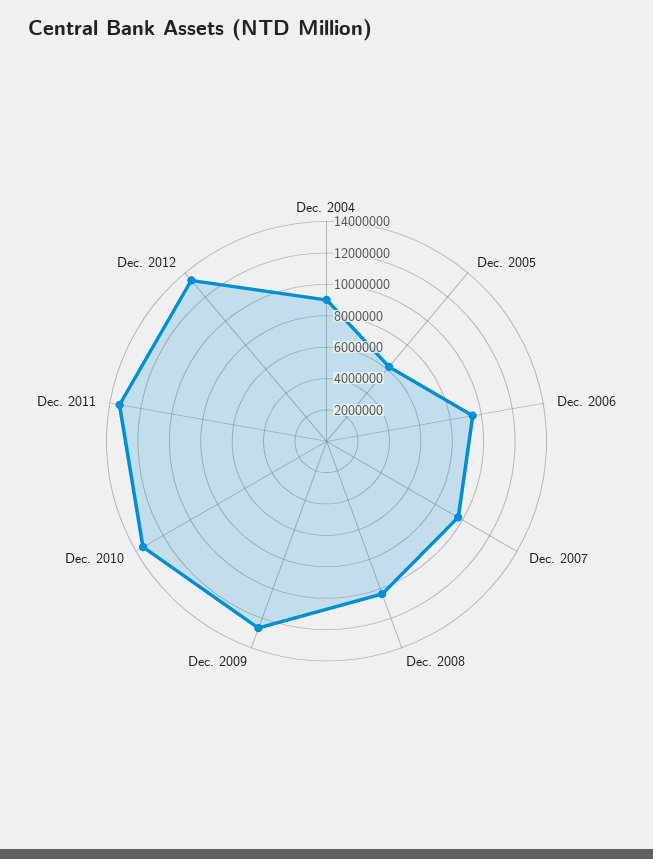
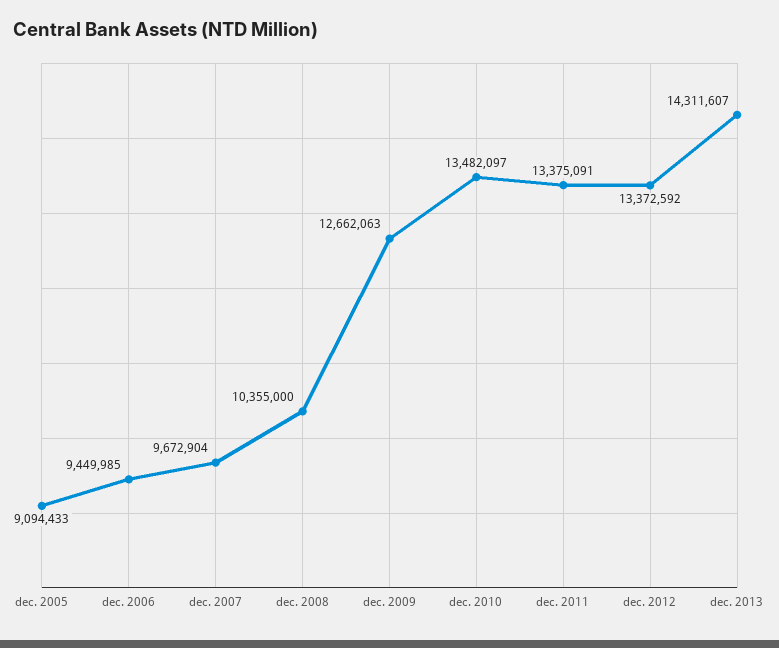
Dec. 2004: 9000000 -> none
Dec. 2005: 6000000 -> 9094433
dec. 2013: none -> 14311607

